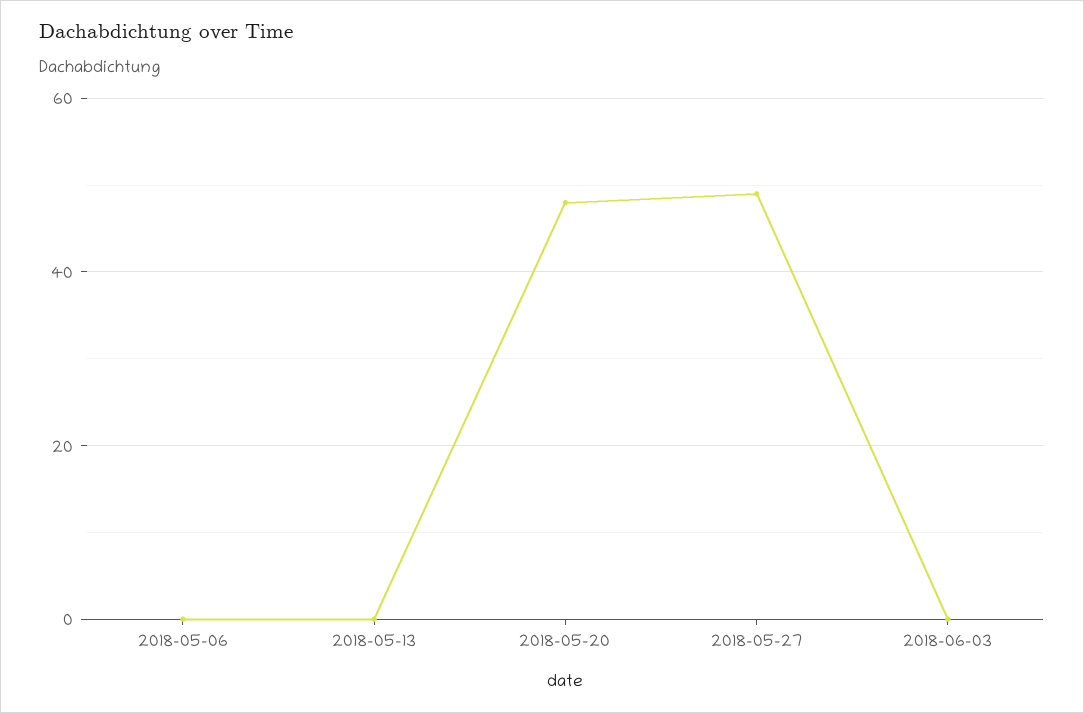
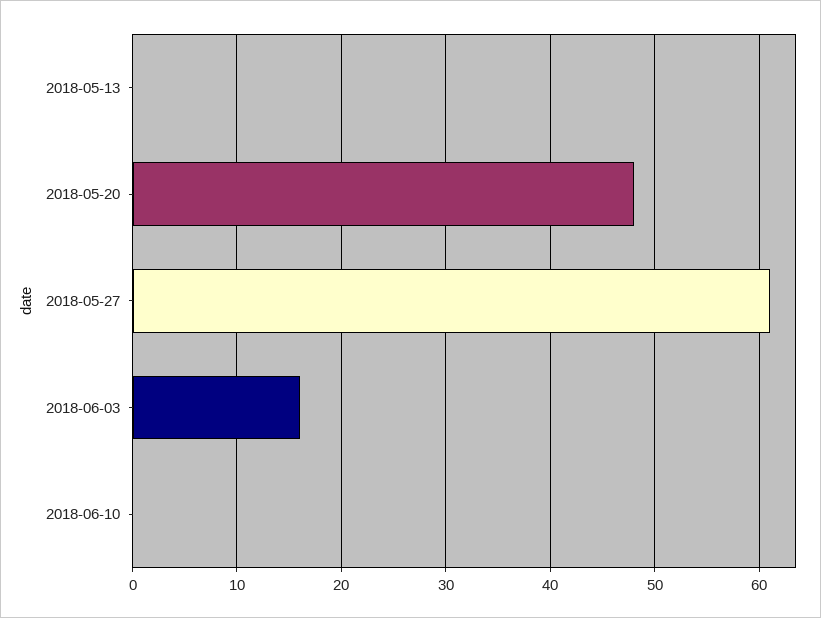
2018-05-06: 0 -> none
2018-05-27: 50 -> 61
2018-06-03: 0 -> 16
2018-06-10: none -> 0

